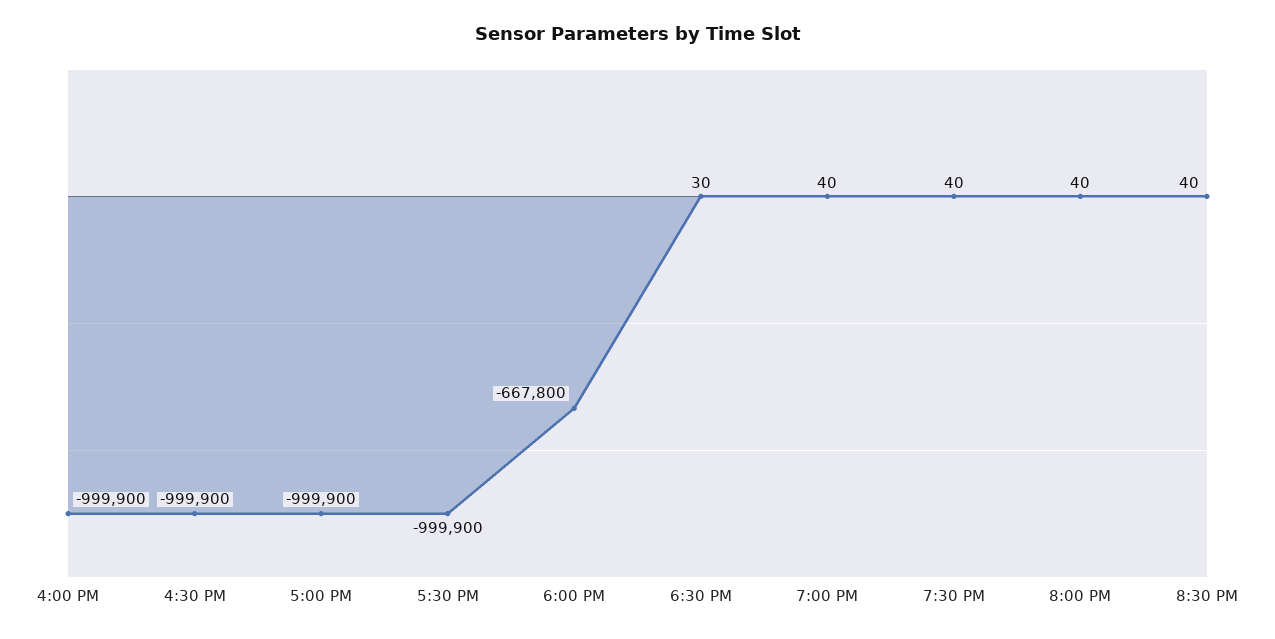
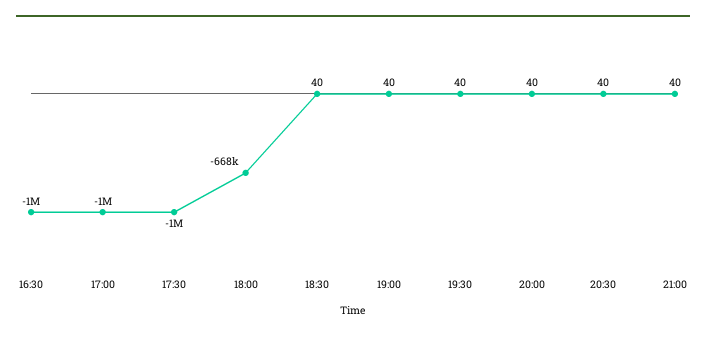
4:00 PM: -999900 -> none
6:30 PM: 30 -> 40
21:00: none -> 40

